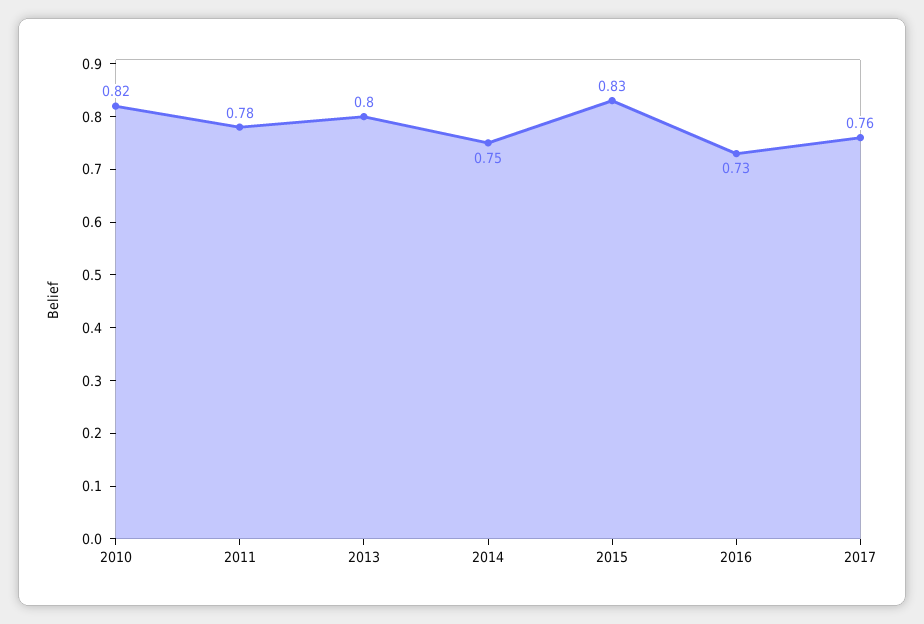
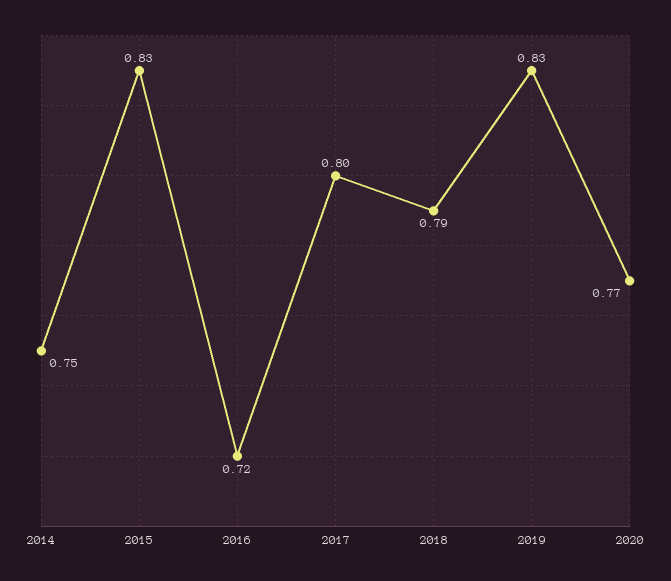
2010: 0.82 -> none
2011: 0.78 -> none
2013: 0.8 -> none
2016: 0.73 -> 0.72
2017: 0.76 -> 0.8
2018: none -> 0.79
2019: none -> 0.83
2020: none -> 0.77

